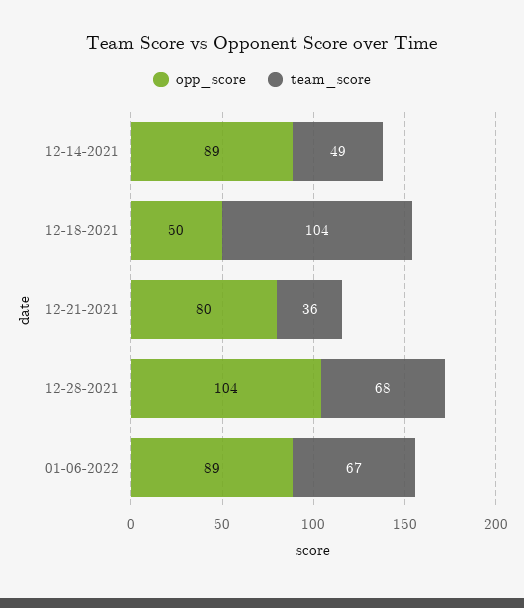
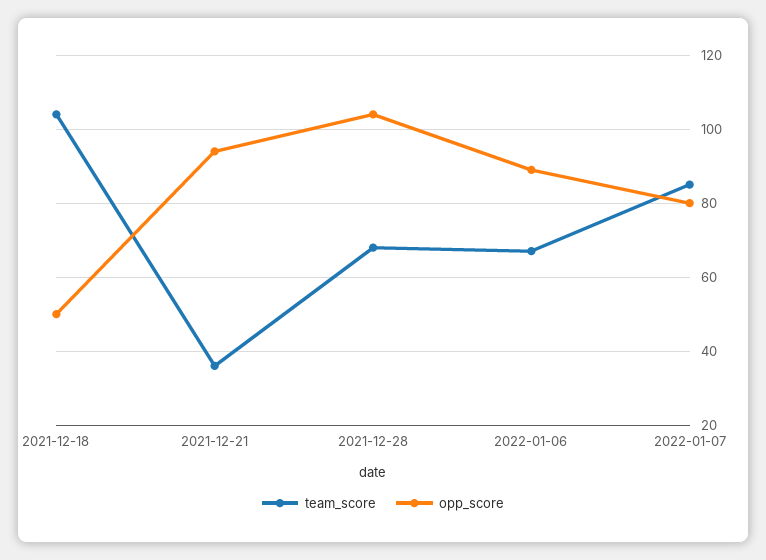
opp_score, 12-14-2021: 89 -> none
team_score, 12-14-2021: 49 -> none
opp_score, 12-21-2021: 80 -> 95
team_score, 2022-01-07: none -> 85
opp_score, 2022-01-07: none -> 80

